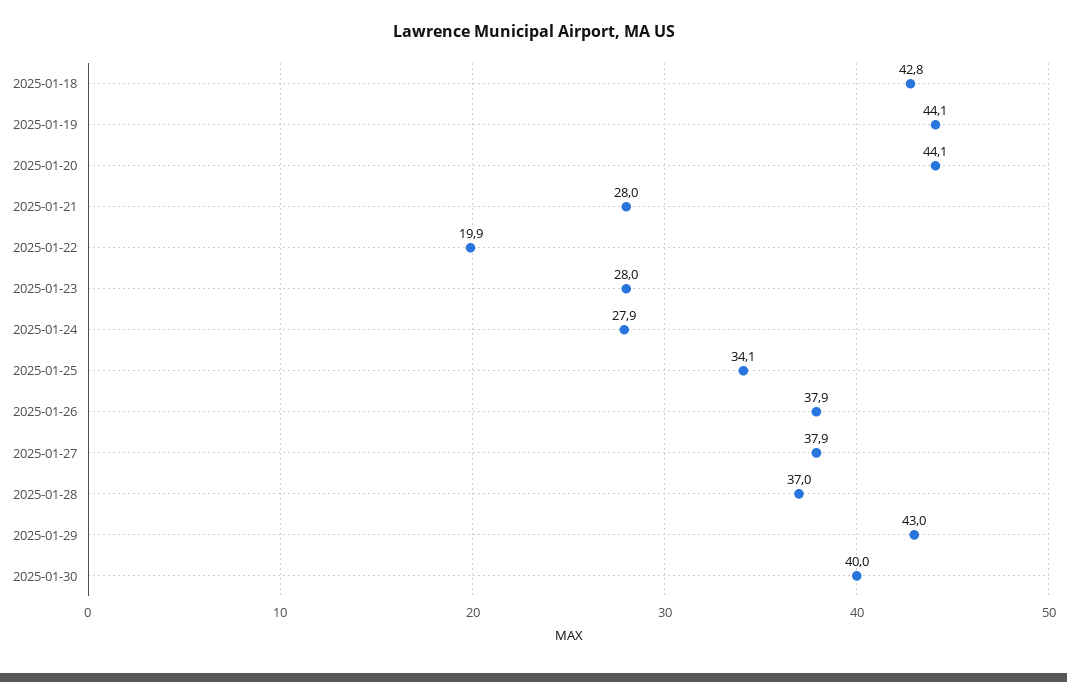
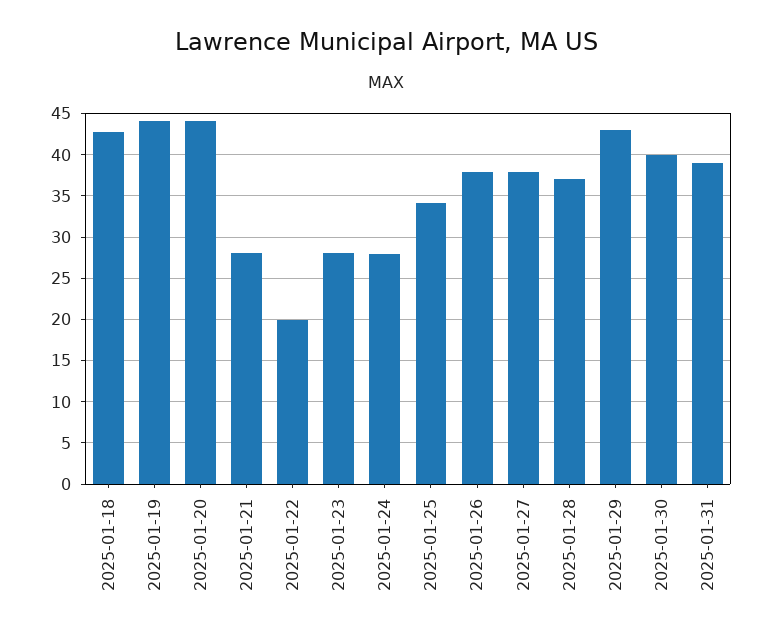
2025-01-31: none -> 39

